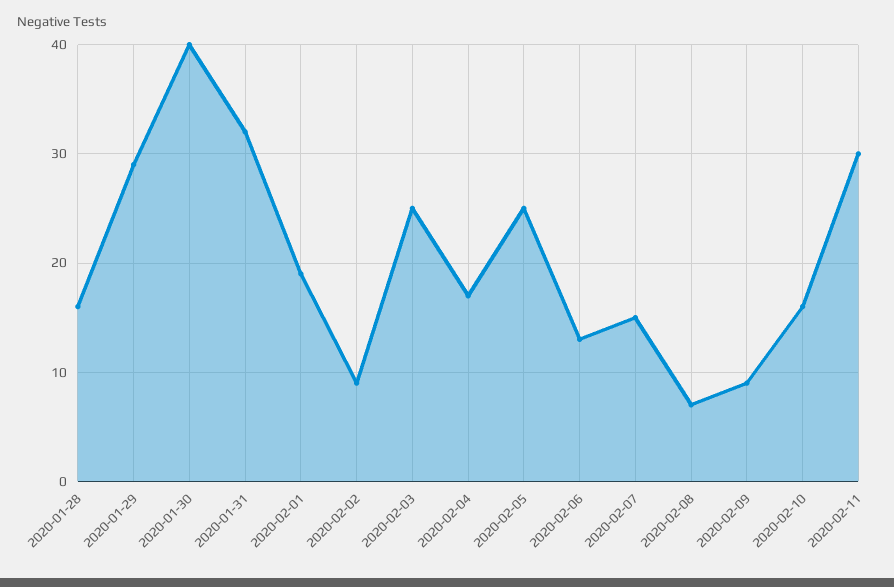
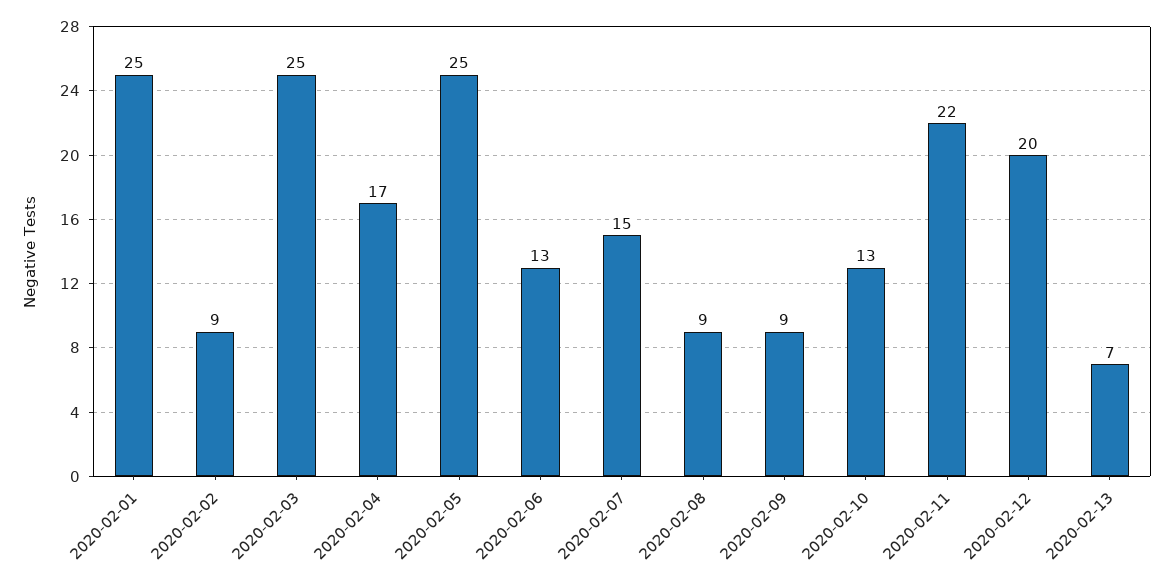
2020-01-28: 16 -> none
2020-01-29: 29 -> none
2020-01-30: 40 -> none
2020-01-31: 32 -> none
2020-02-01: 19 -> 25
2020-02-08: 7 -> 9
2020-02-10: 16 -> 13
2020-02-11: 30 -> 22
2020-02-12: none -> 20
2020-02-13: none -> 7

